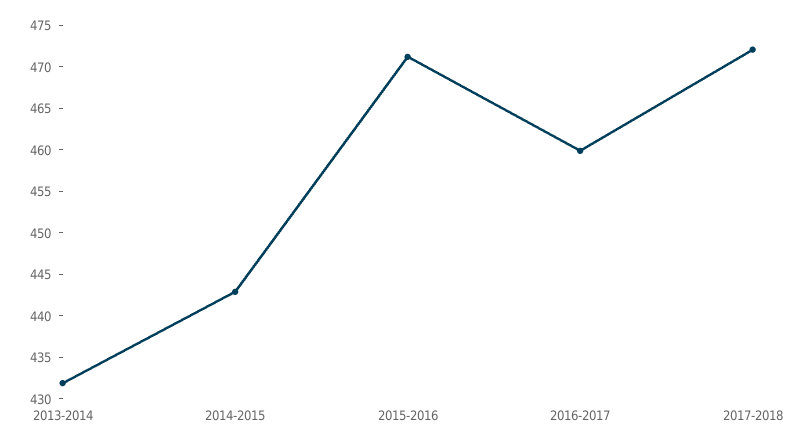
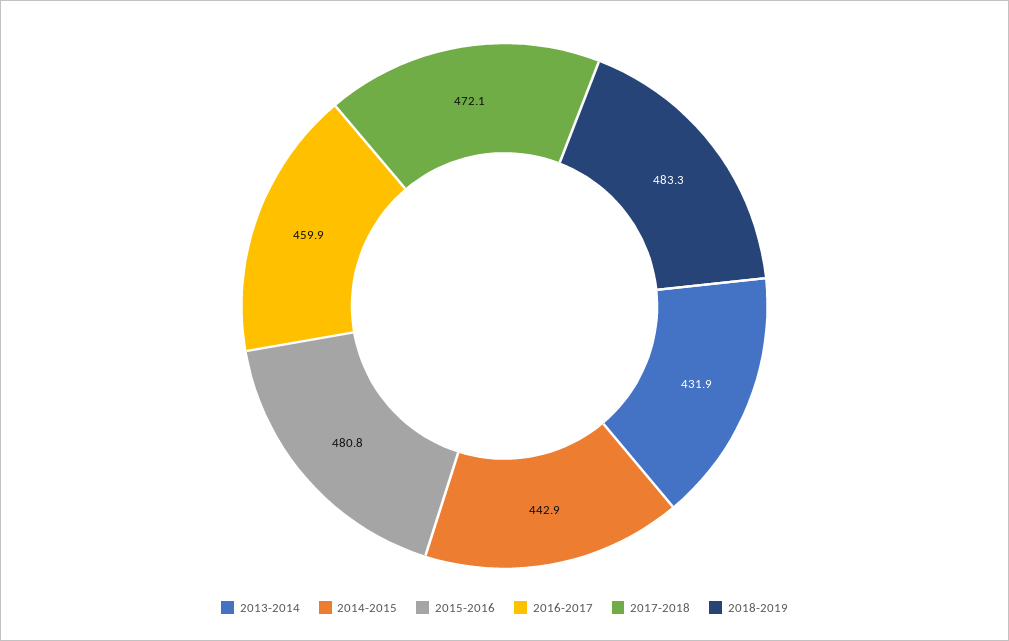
2015-2016: 471 -> 480.8
2018-2019: none -> 483.3

